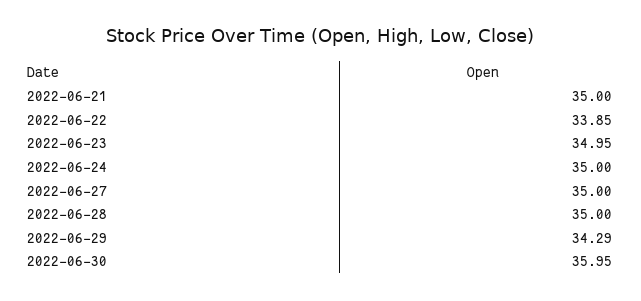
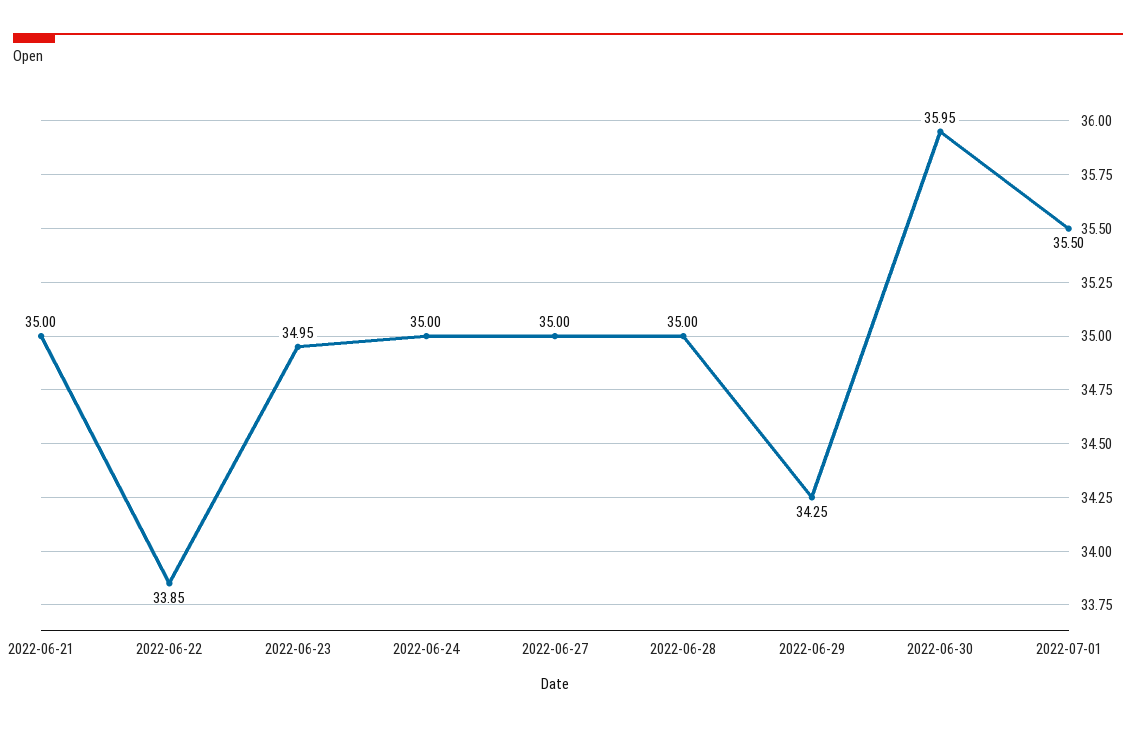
2022-06-29: 34.29 -> 34.25
2022-07-01: none -> 35.5

